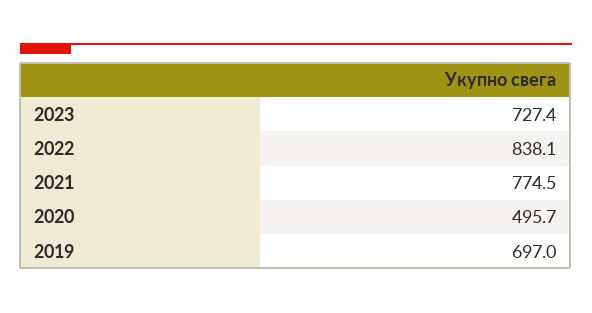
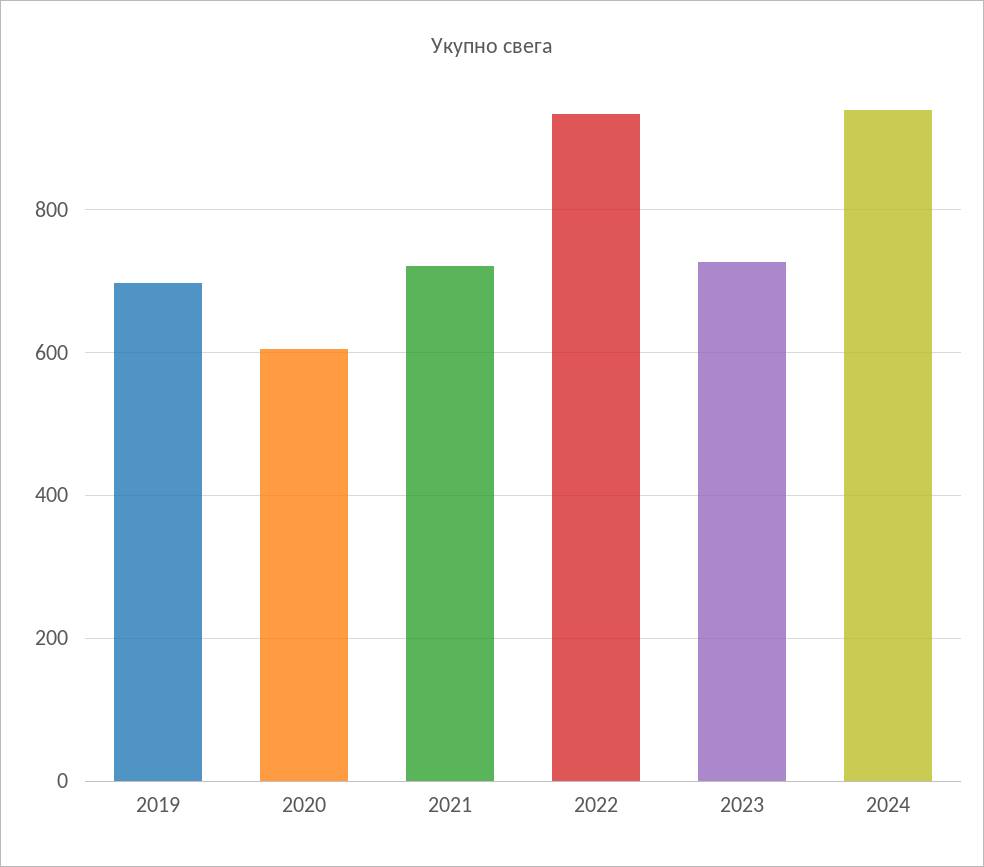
2022: 838.1 -> 940
2021: 774.5 -> 720
2020: 495.7 -> 600
2024: none -> 940

